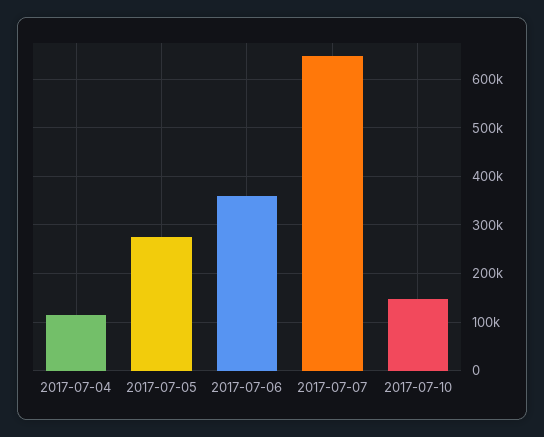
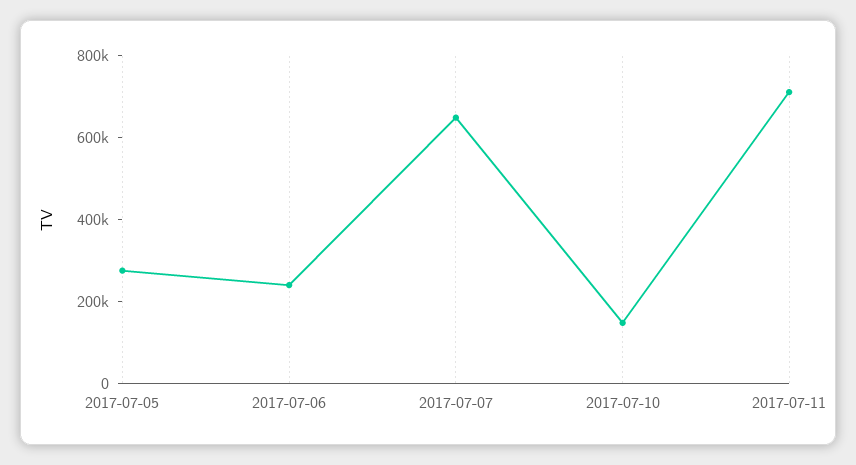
2017-07-04: 120000 -> none
2017-07-06: 360000 -> 250000
2017-07-11: none -> 700000

